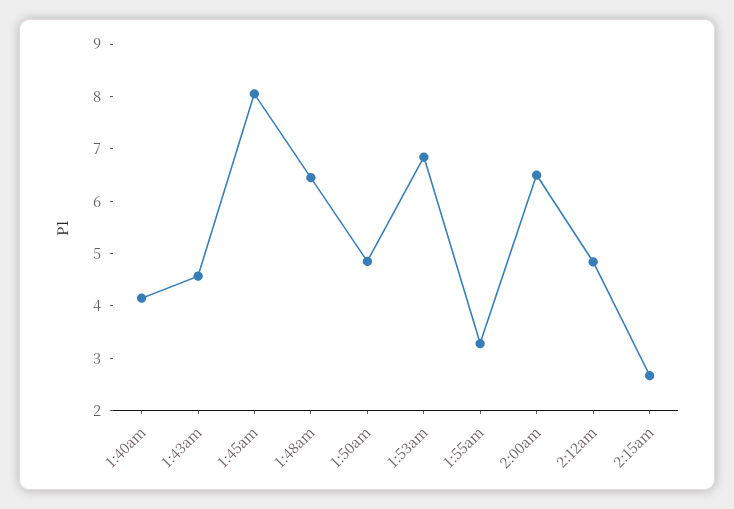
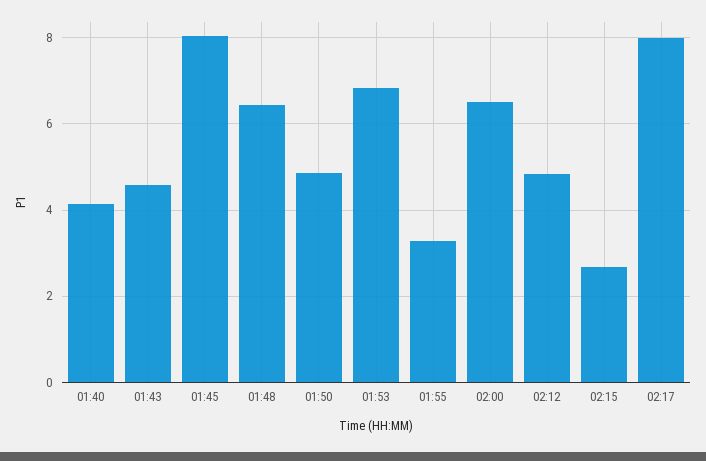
02:17: none -> 8

